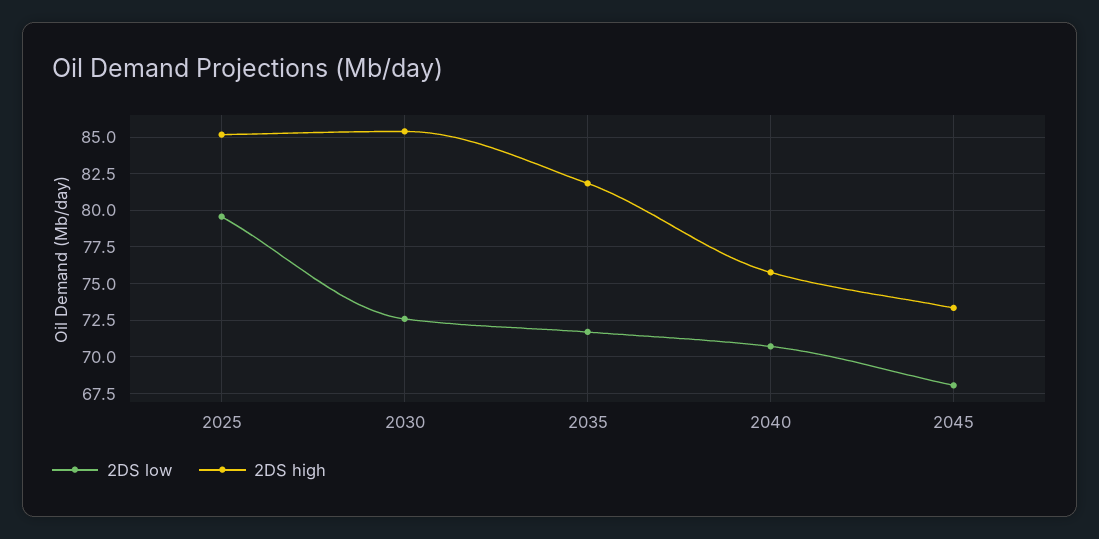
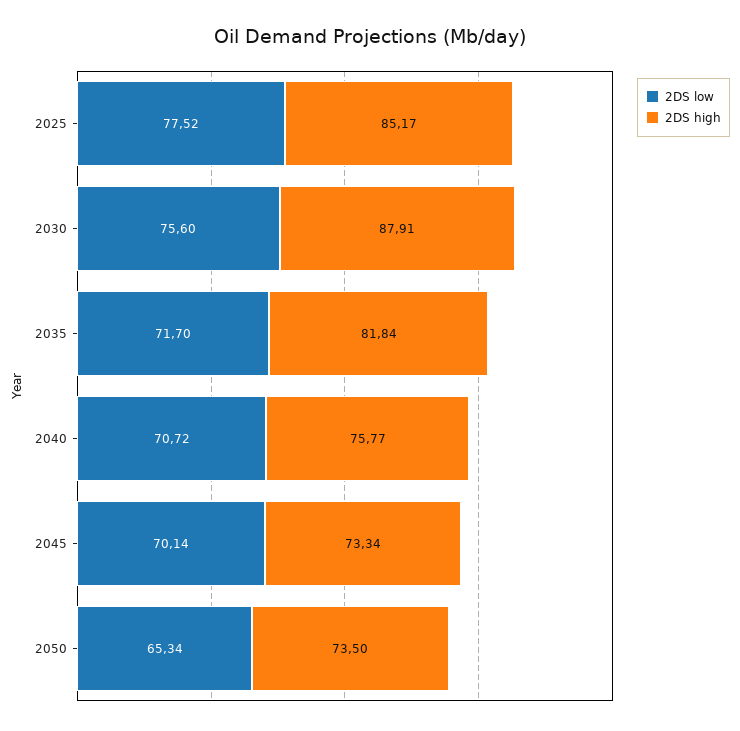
2DS low, 2025: 79.5 -> 77.52
2DS low, 2030: 72.5 -> 75.6
2DS high, 2030: 85.5 -> 87.91
2DS low, 2045: 68 -> 70.14
2DS low, 2050: none -> 65.34
2DS high, 2050: none -> 73.5

